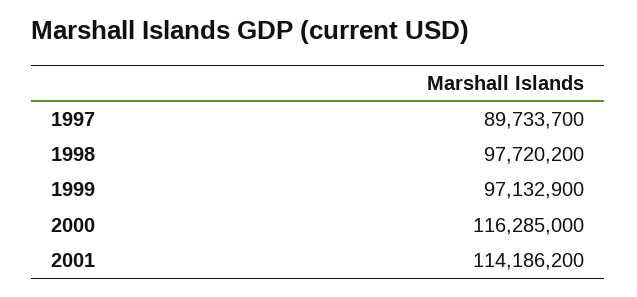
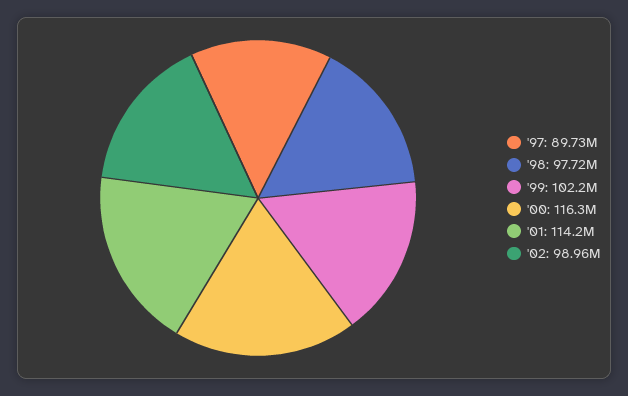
1999: 97132900 -> 102200000
'02: none -> 98960000

